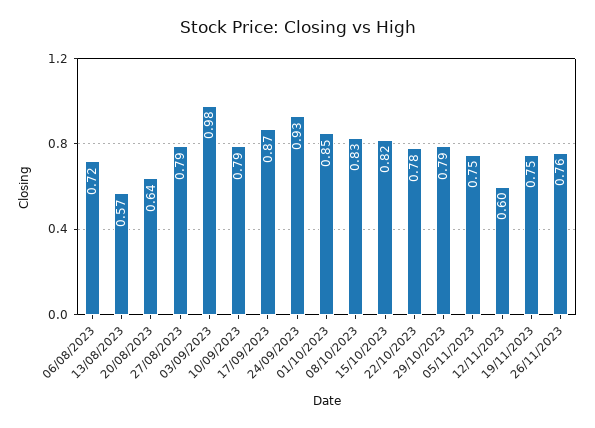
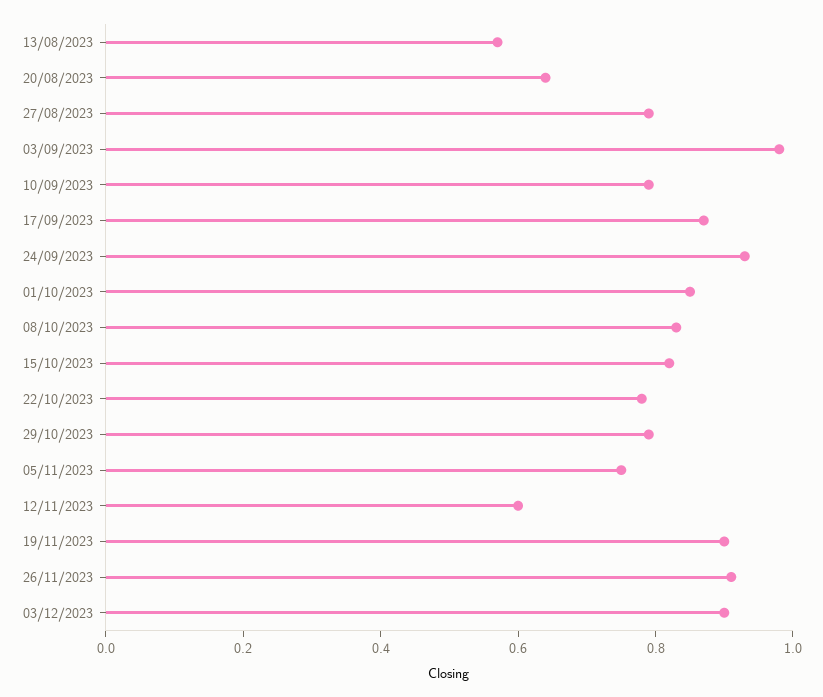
06/08/2023: 0.72 -> none
19/11/2023: 0.75 -> 0.9
26/11/2023: 0.76 -> 0.9
03/12/2023: none -> 0.9

